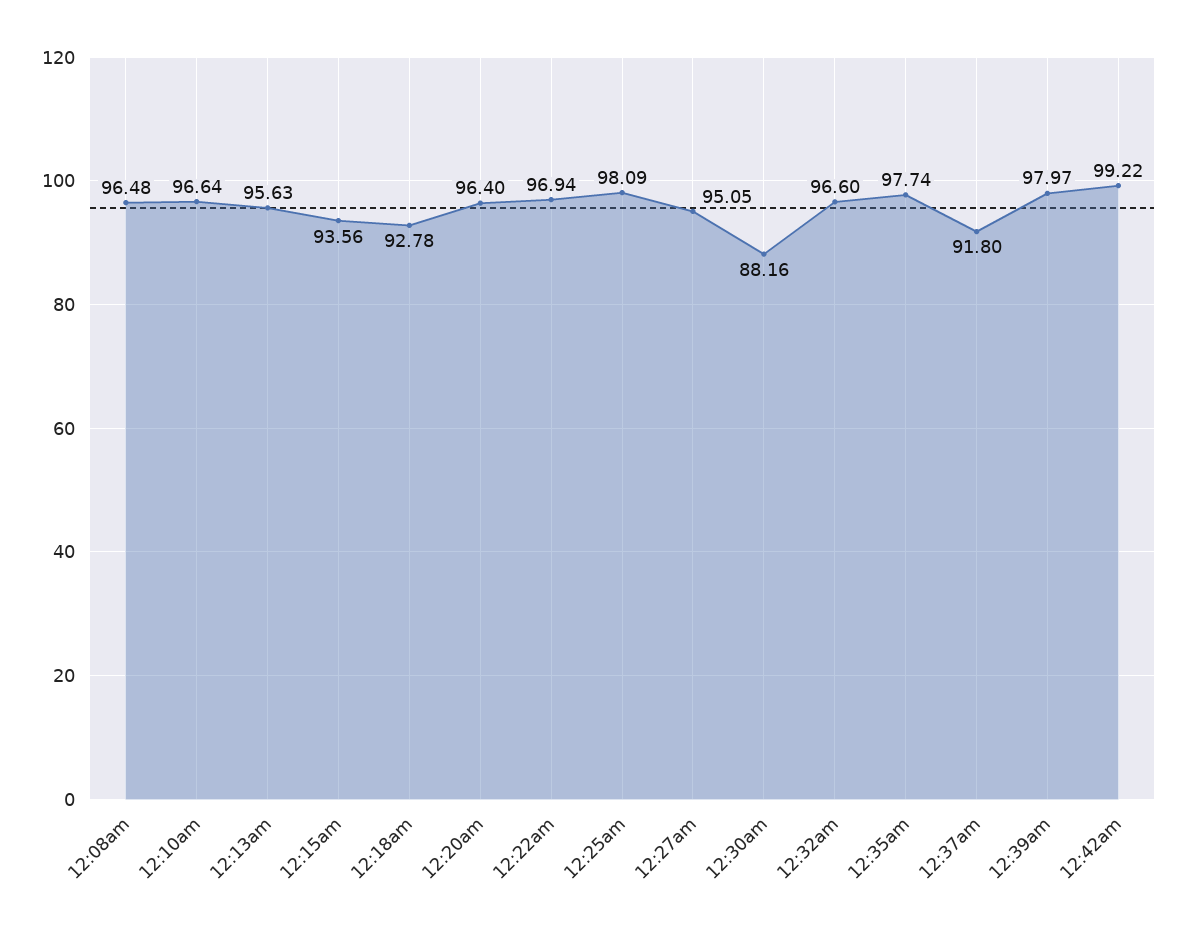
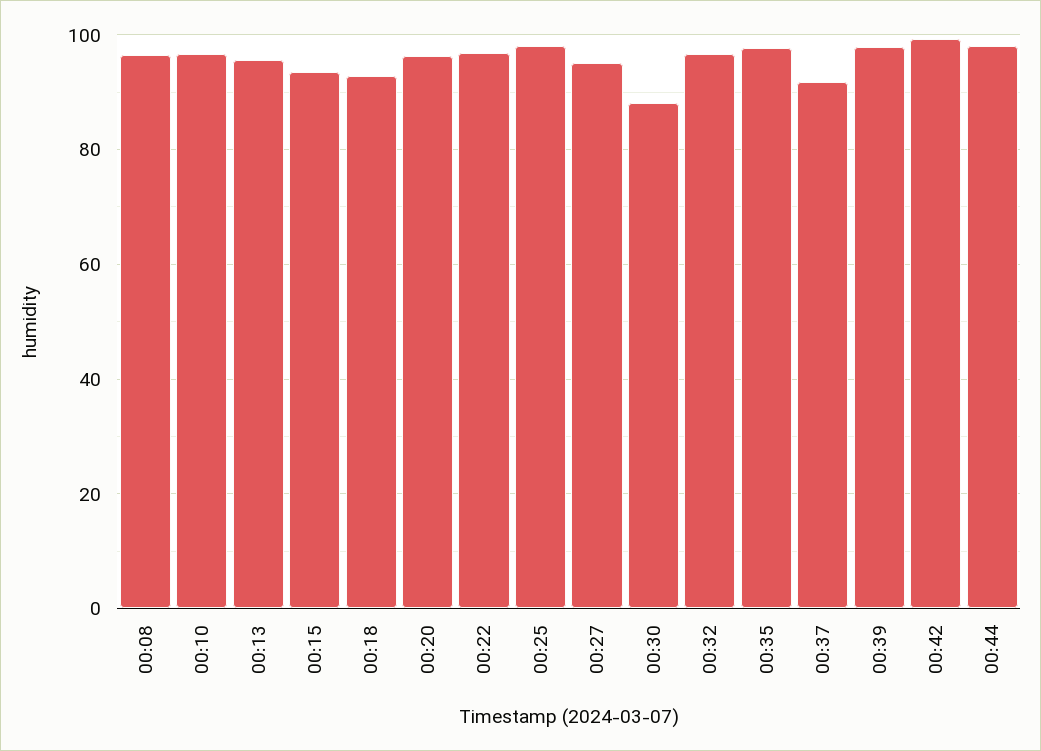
00:44: none -> 98

